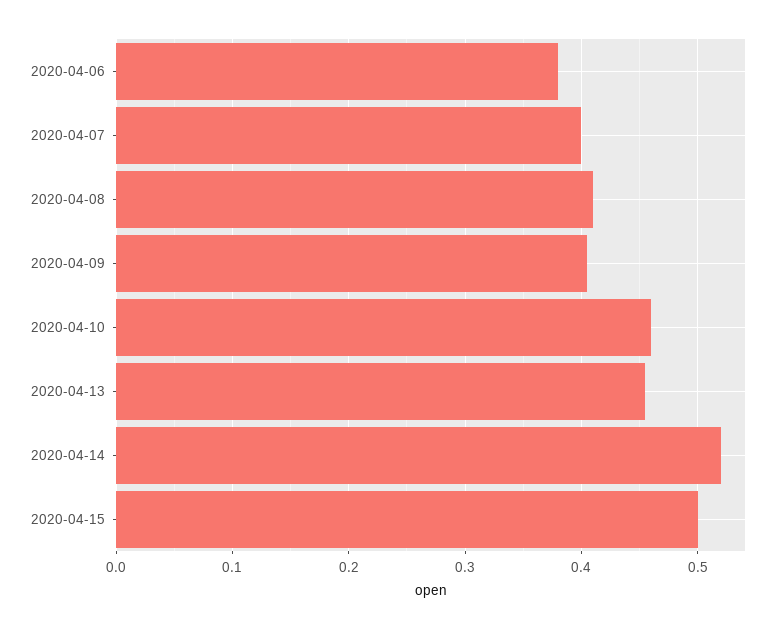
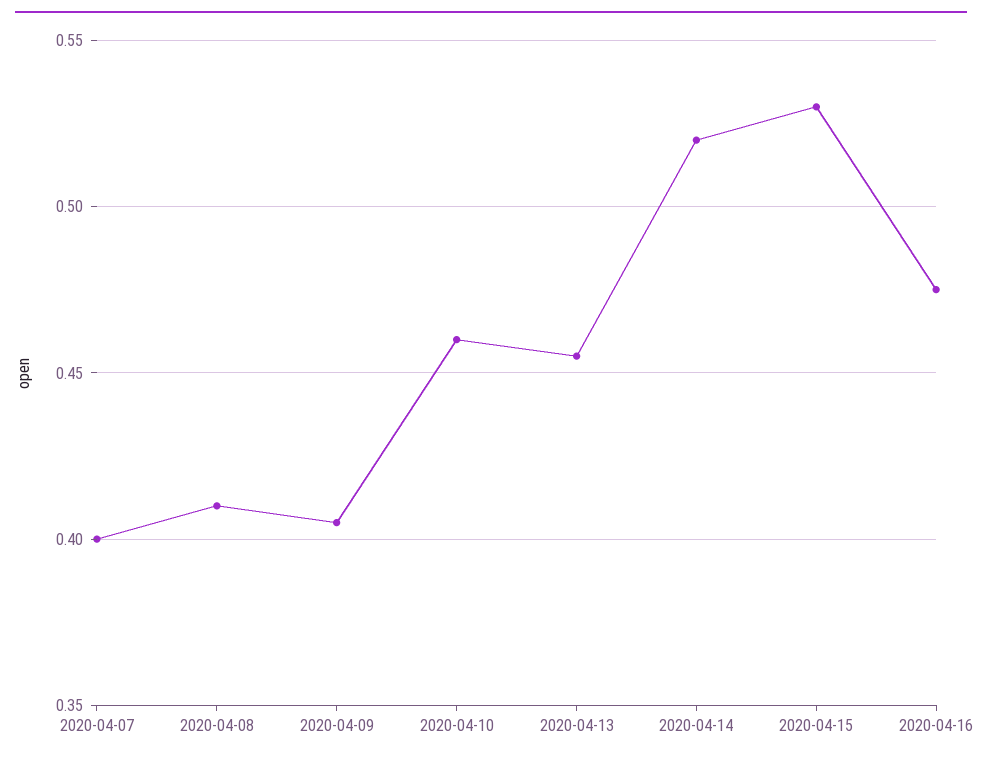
2020-04-06: 0.38 -> none
2020-04-15: 0.5 -> 0.53
2020-04-16: none -> 0.475

